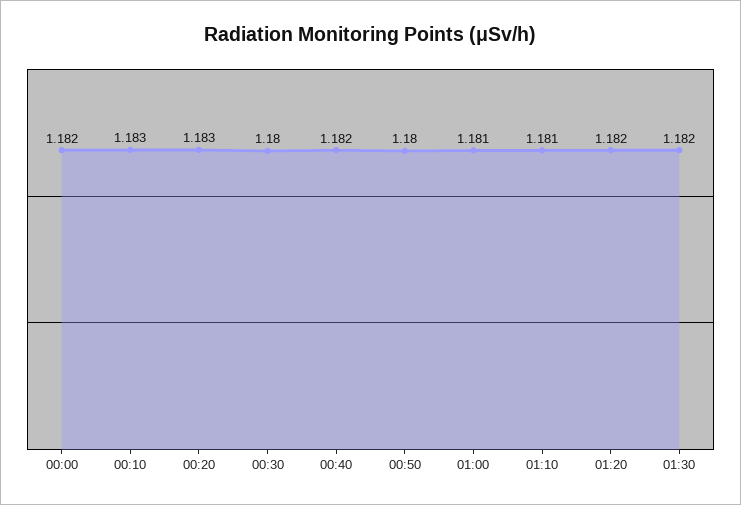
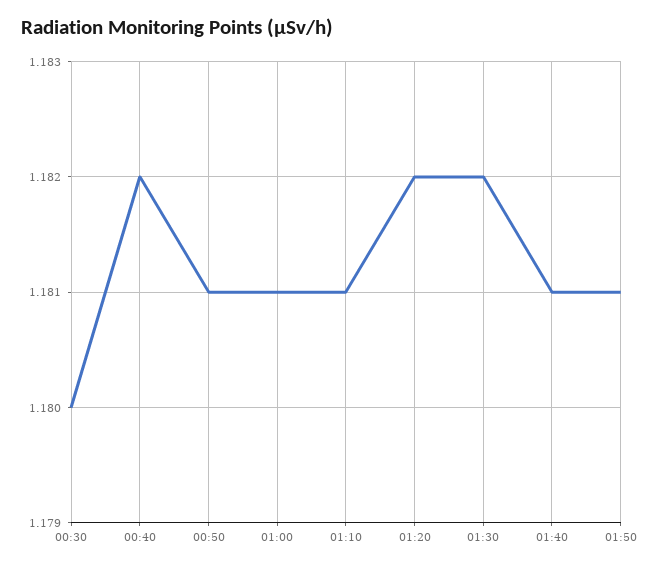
00:00: 1.182 -> none
00:10: 1.183 -> none
00:20: 1.183 -> none
00:50: 1.18 -> 1.181
01:40: none -> 1.181
01:50: none -> 1.181

